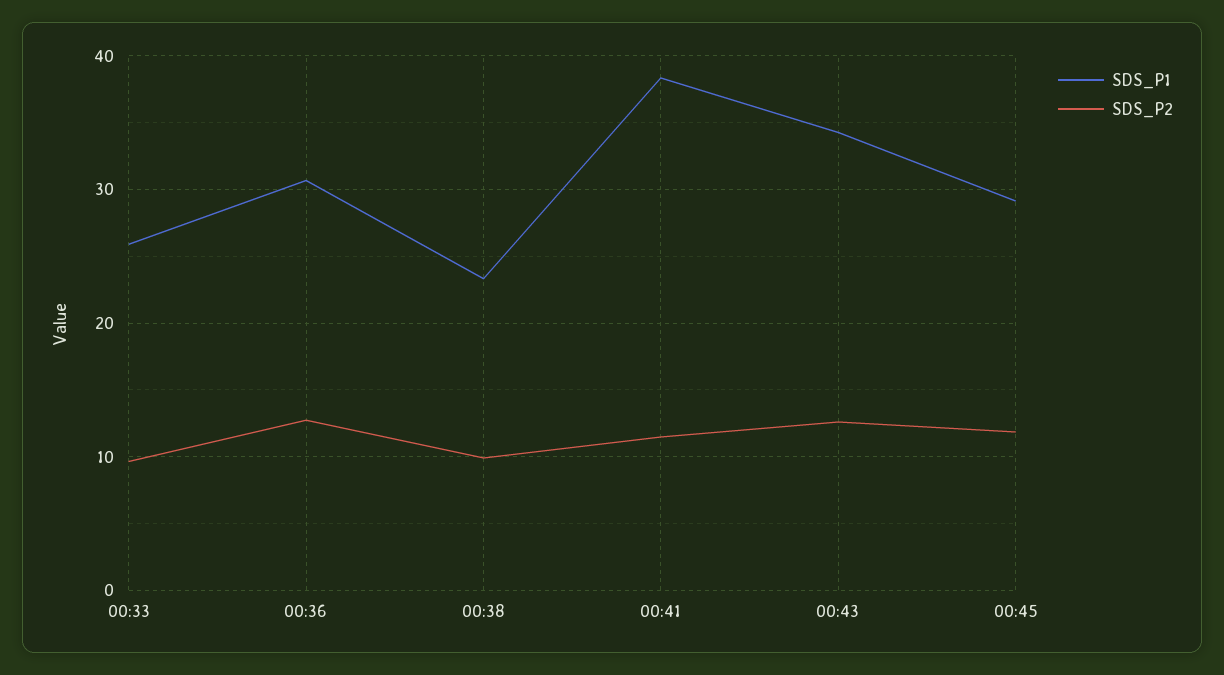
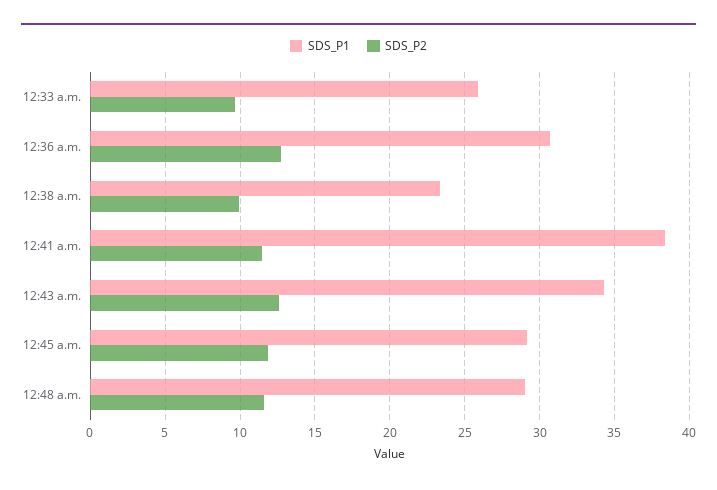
SDS_P1, 12:48 a.m.: none -> 29
SDS_P2, 12:48 a.m.: none -> 11.5

